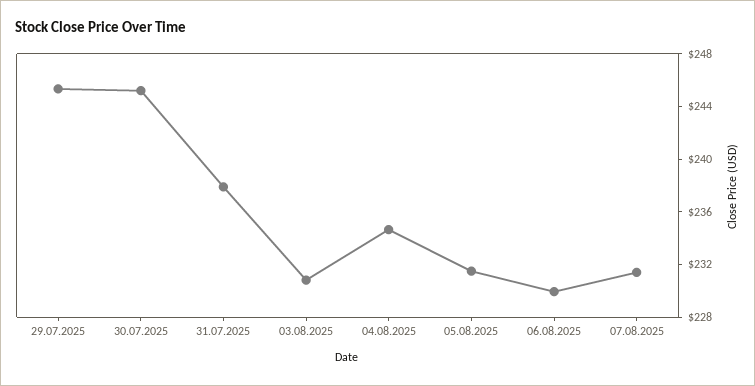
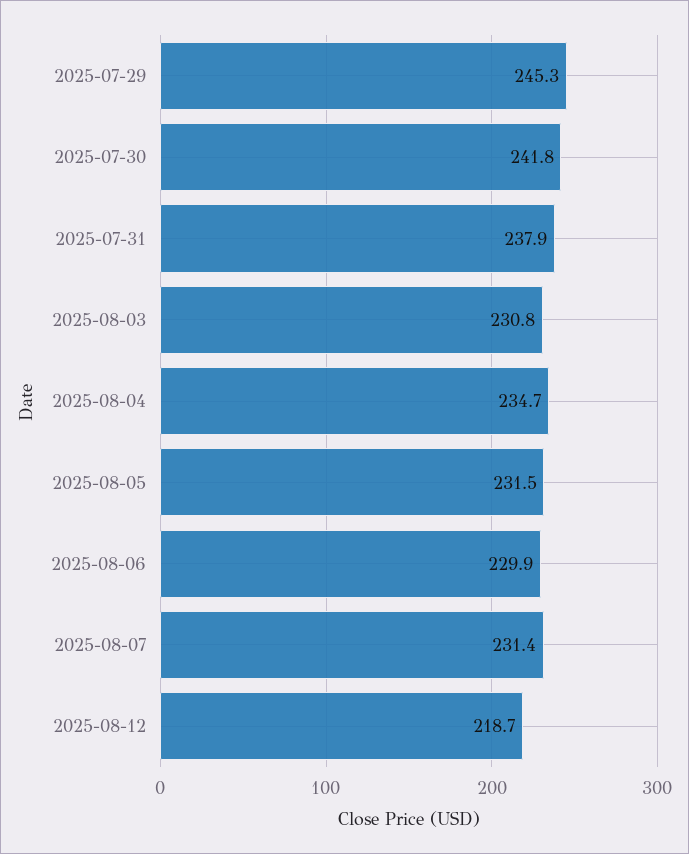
30.07.2025: 245 -> 241.8
2025-08-12: none -> 218.7

